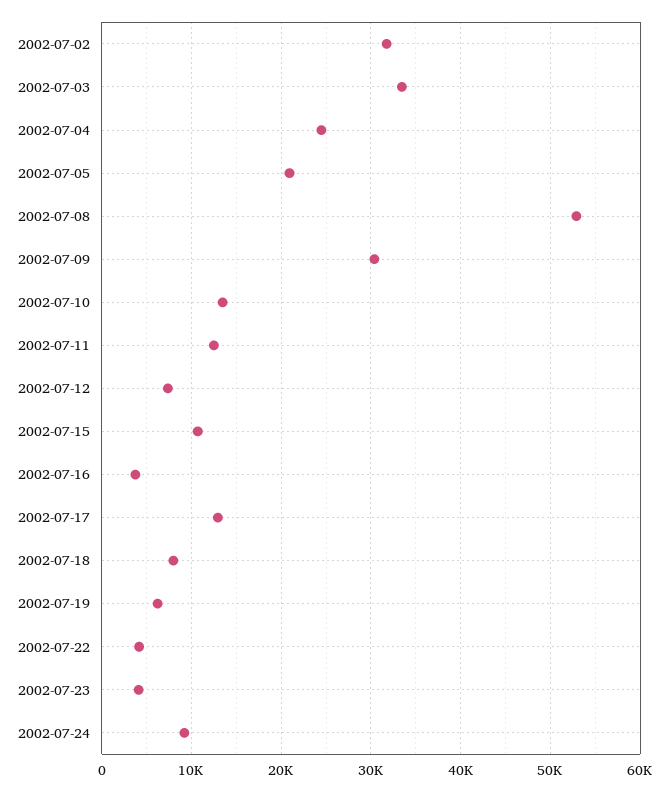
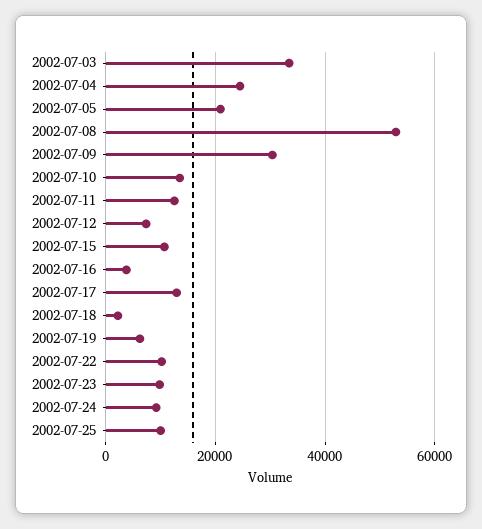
2002-07-02: 32000 -> none
2002-07-18: 8000 -> 2000
2002-07-22: 4000 -> 10000
2002-07-23: 4000 -> 10000
2002-07-25: none -> 10000

